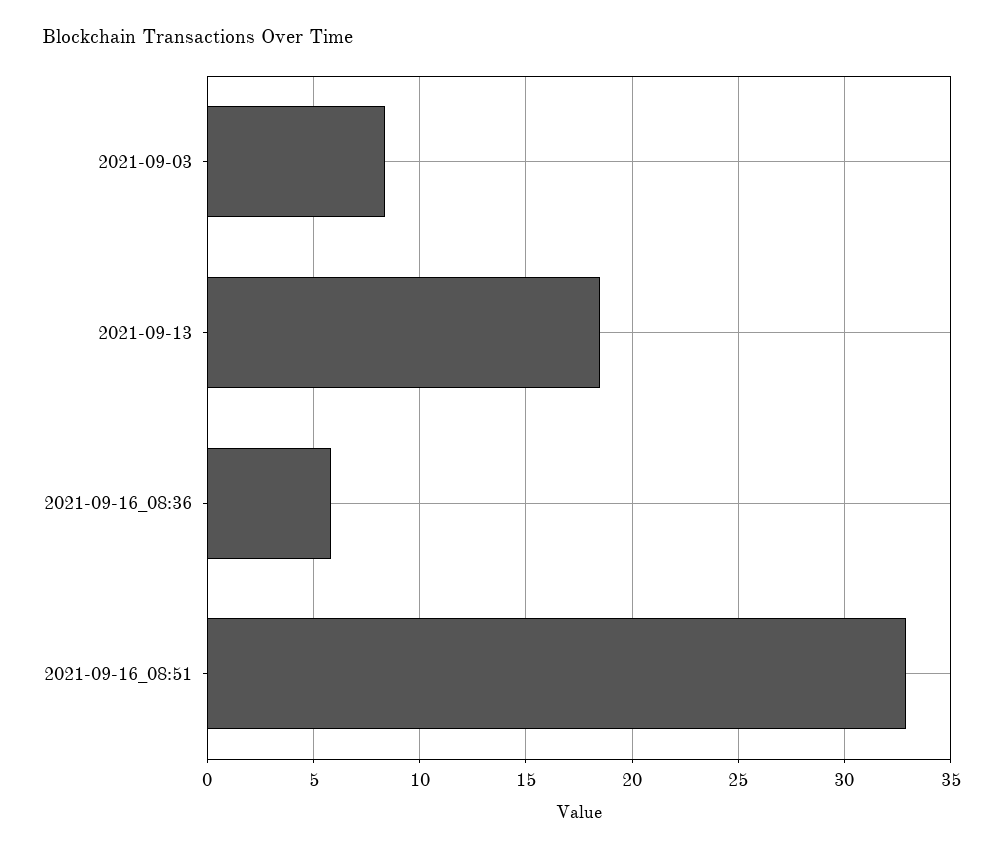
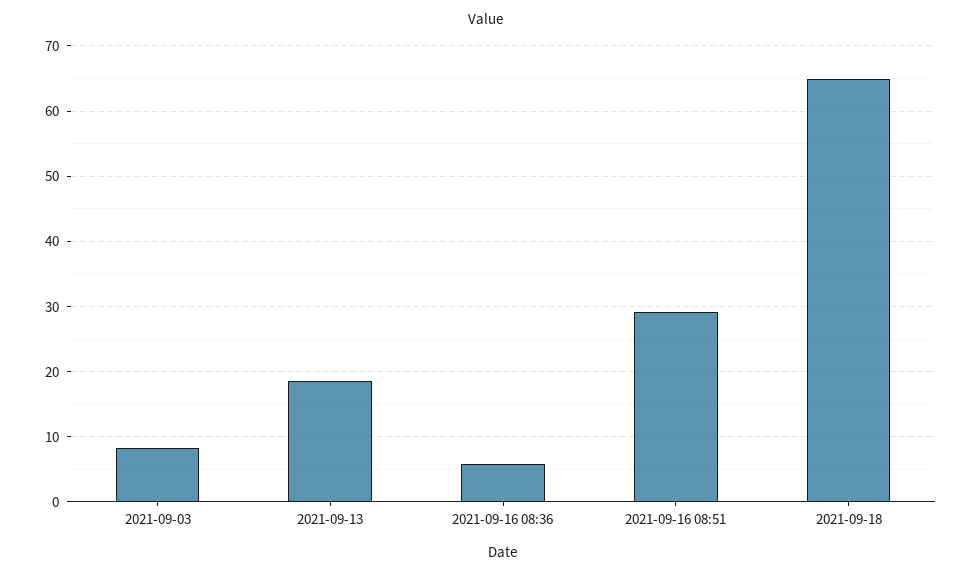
2021-09-16_08:51: 33 -> 29
2021-09-18: none -> 65

